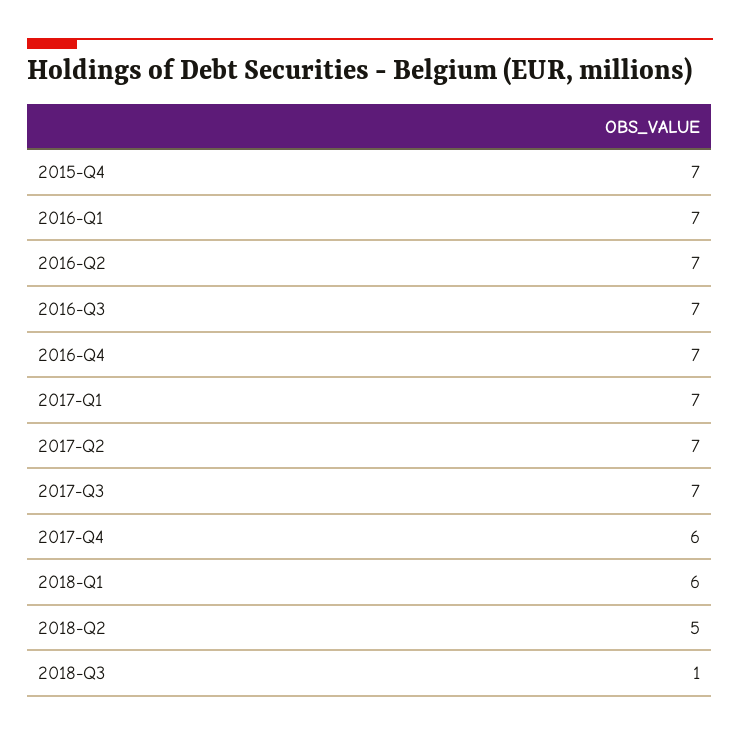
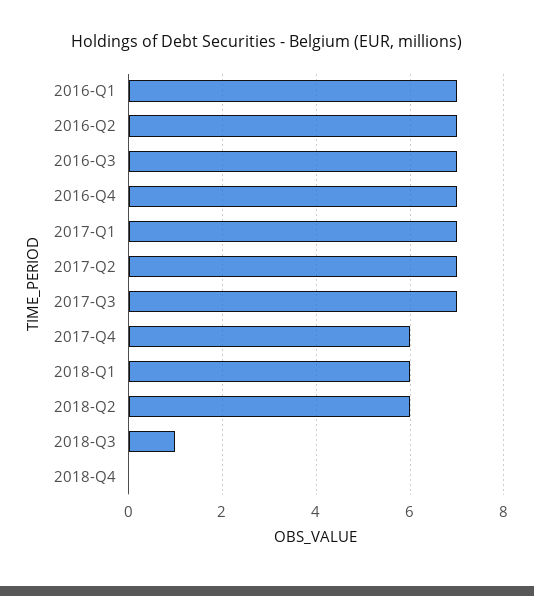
2015-Q4: 7 -> none
2018-Q2: 5 -> 6
2018-Q4: none -> 0

